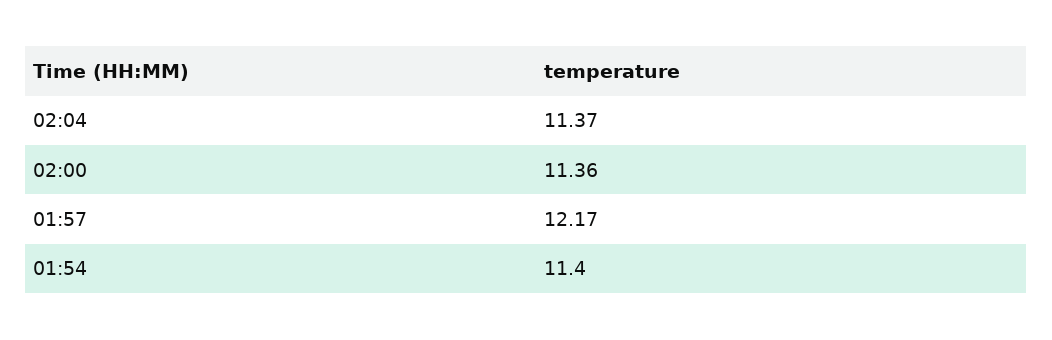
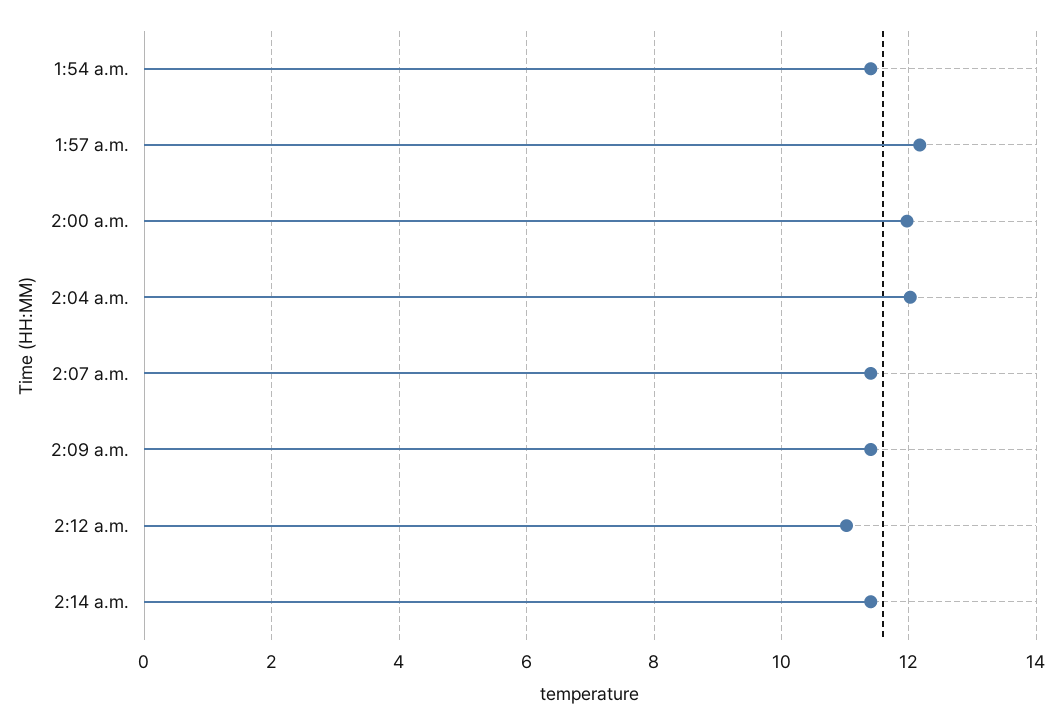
02:04: 11.37 -> 12
02:00: 11.36 -> 12
2:07 a.m.: none -> 11.4
2:09 a.m.: none -> 11.4
2:12 a.m.: none -> 11
2:14 a.m.: none -> 11.4

